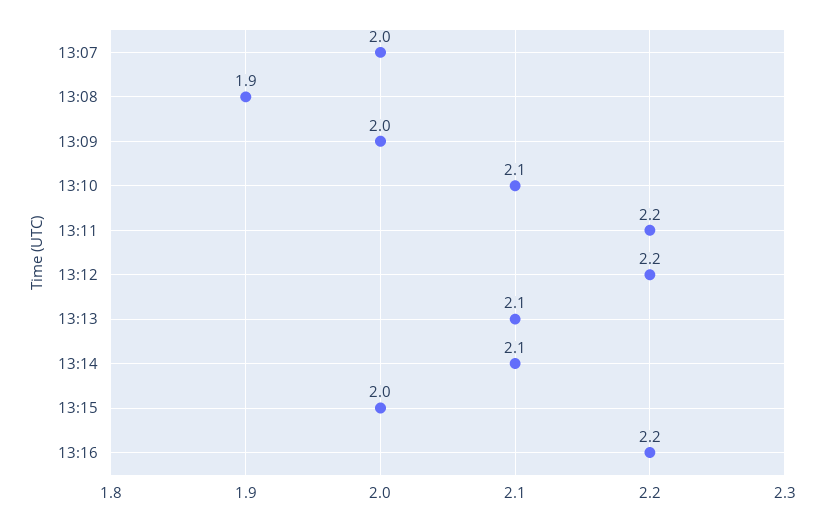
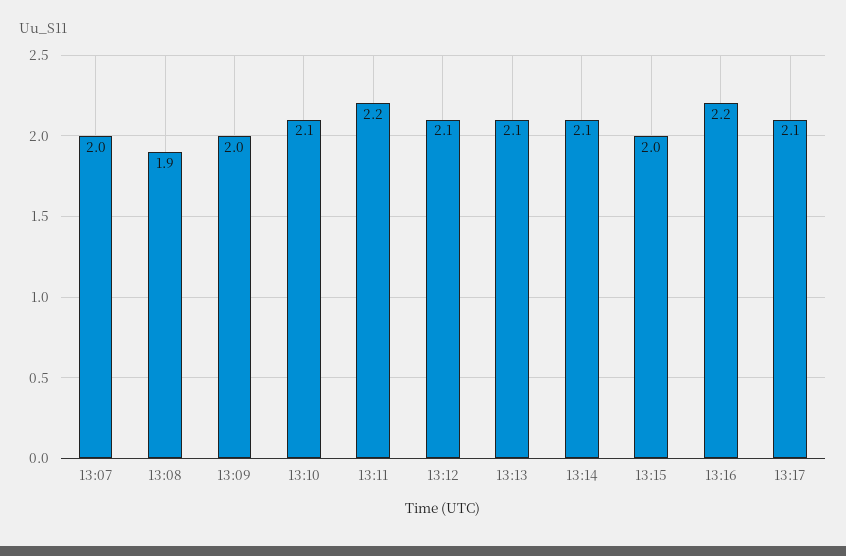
13:12: 2.2 -> 2.1
13:17: none -> 2.1

